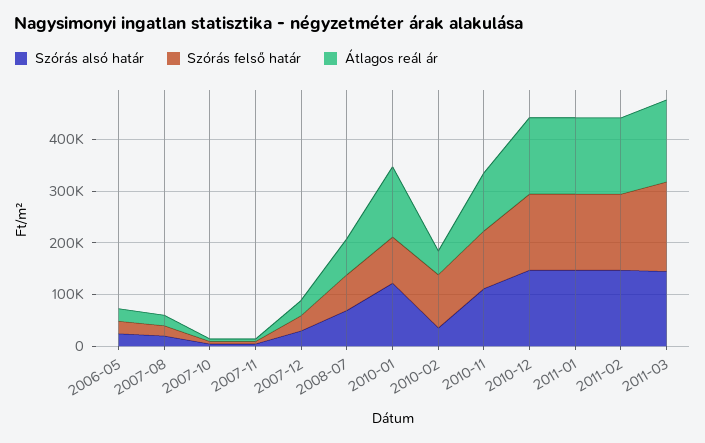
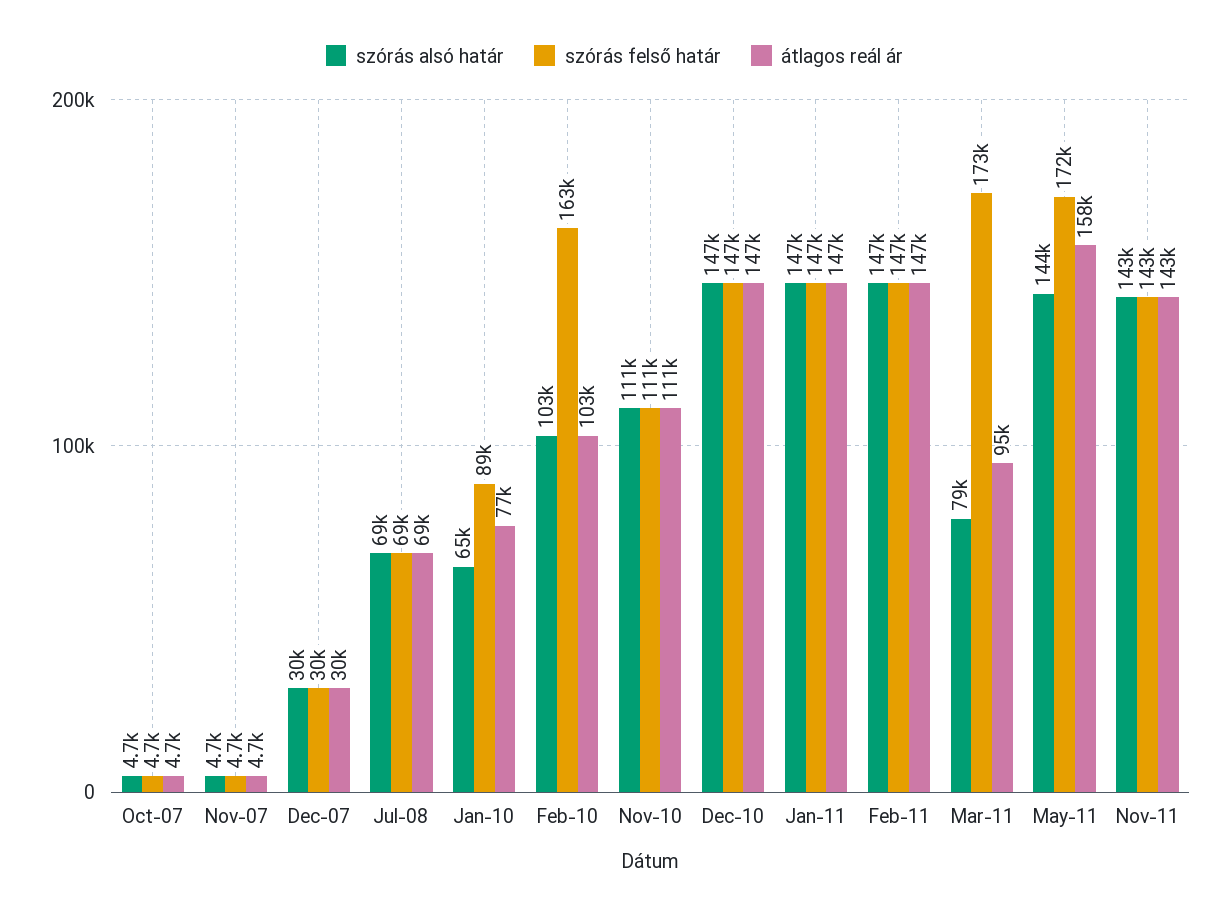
Szórás alsó határ, 2006-05: 20000 -> none
Szórás felső határ, 2006-05: 20000 -> none
Átlagos reál ár, 2006-05: 20000 -> none
Szórás alsó határ, 2007-08: 20000 -> none
Szórás felső határ, 2007-08: 20000 -> none
Átlagos reál ár, 2007-08: 20000 -> none
Szórás alsó határ, 2010-01: 120000 -> 65000
Átlagos reál ár, 2010-01: 140000 -> 77000
Szórás alsó határ, 2010-02: 40000 -> 103000
Szórás felső határ, 2010-02: 100000 -> 163000
Átlagos reál ár, 2010-02: 40000 -> 103000
Szórás alsó határ, 2011-03: 140000 -> 79000
Átlagos reál ár, 2011-03: 160000 -> 95000
Szórás alsó határ, May-11: none -> 144000
Szórás felső határ, May-11: none -> 172000
Átlagos reál ár, May-11: none -> 158000
Szórás alsó határ, Nov-11: none -> 143000
Szórás felső határ, Nov-11: none -> 143000
Átlagos reál ár, Nov-11: none -> 143000

